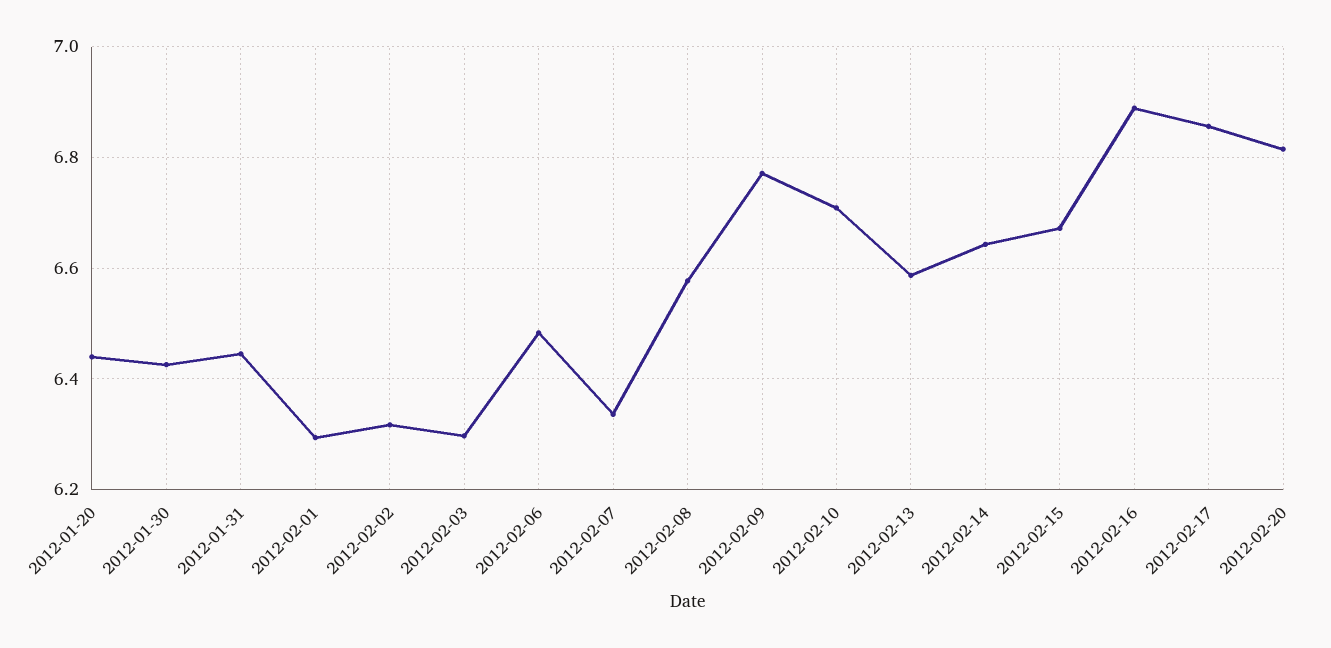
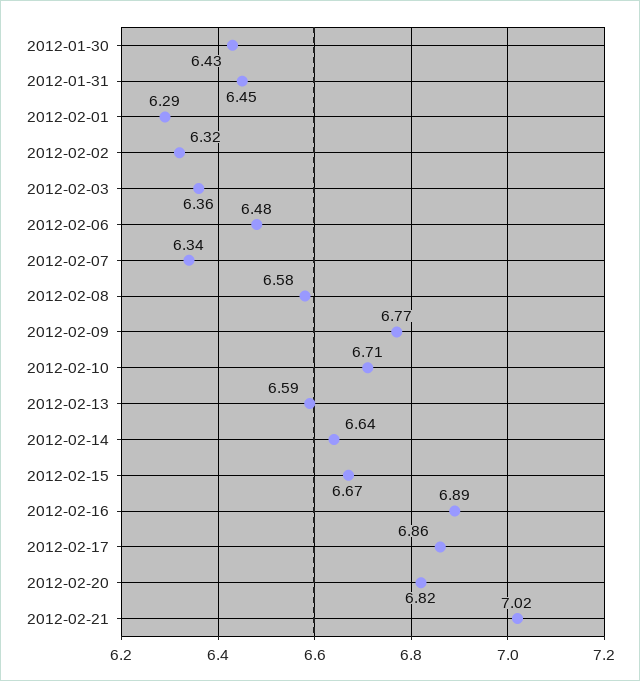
2012-01-20: 6.44 -> none
2012-02-03: 6.3 -> 6.36
2012-02-21: none -> 7.02

